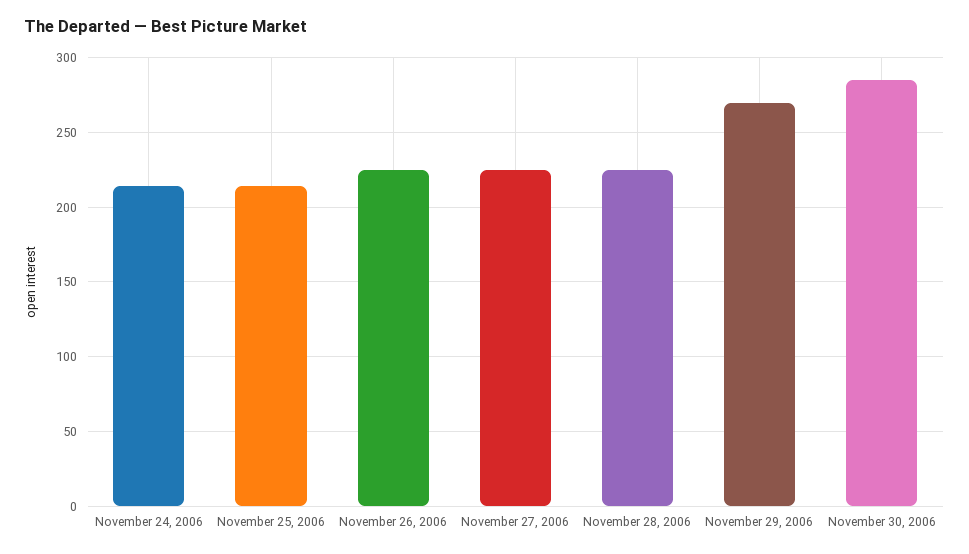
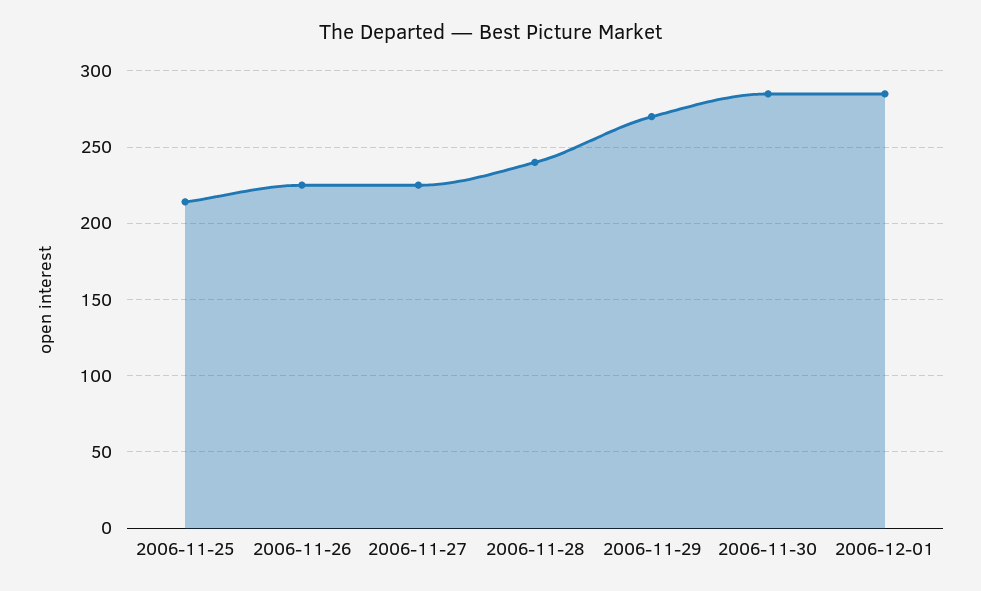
November 24, 2006: 215 -> none
November 28, 2006: 225 -> 240
2006-12-01: none -> 285

